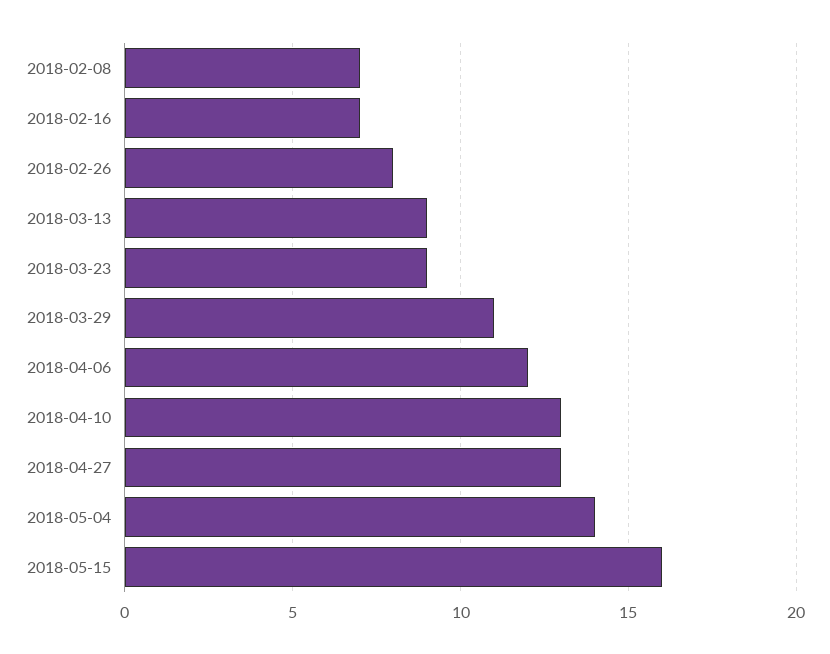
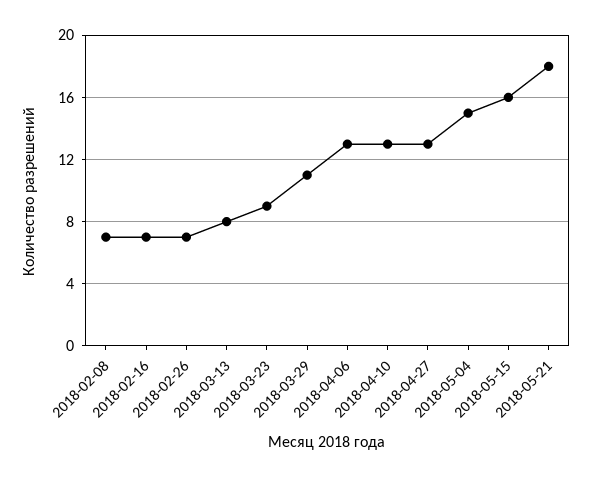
2018-02-26: 8 -> 7
2018-03-13: 9 -> 8
2018-04-06: 12 -> 13
2018-05-04: 14 -> 15
2018-05-21: none -> 18

